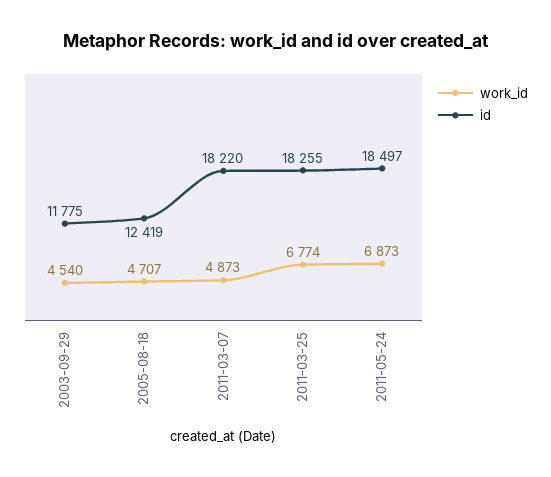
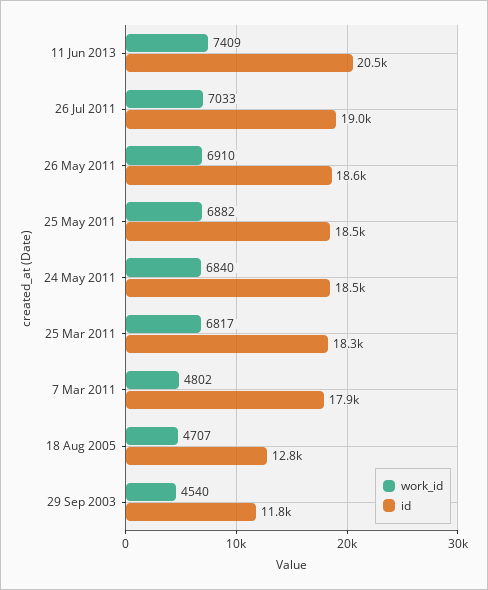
id, 2005-08-18: 12419 -> 12800
work_id, 2011-03-07: 4873 -> 4802
id, 2011-03-07: 18220 -> 17900
work_id, 2011-03-25: 6774 -> 6817
work_id, 2011-05-24: 6873 -> 6840
work_id, 11 Jun 2013: none -> 7409
id, 11 Jun 2013: none -> 20500
work_id, 26 Jul 2011: none -> 7033
id, 26 Jul 2011: none -> 19000
work_id, 26 May 2011: none -> 6910
id, 26 May 2011: none -> 18600
work_id, 25 May 2011: none -> 6882
id, 25 May 2011: none -> 18500

